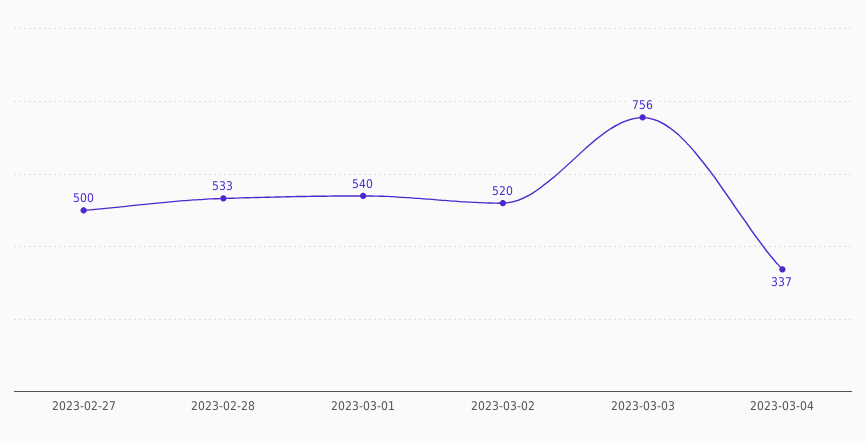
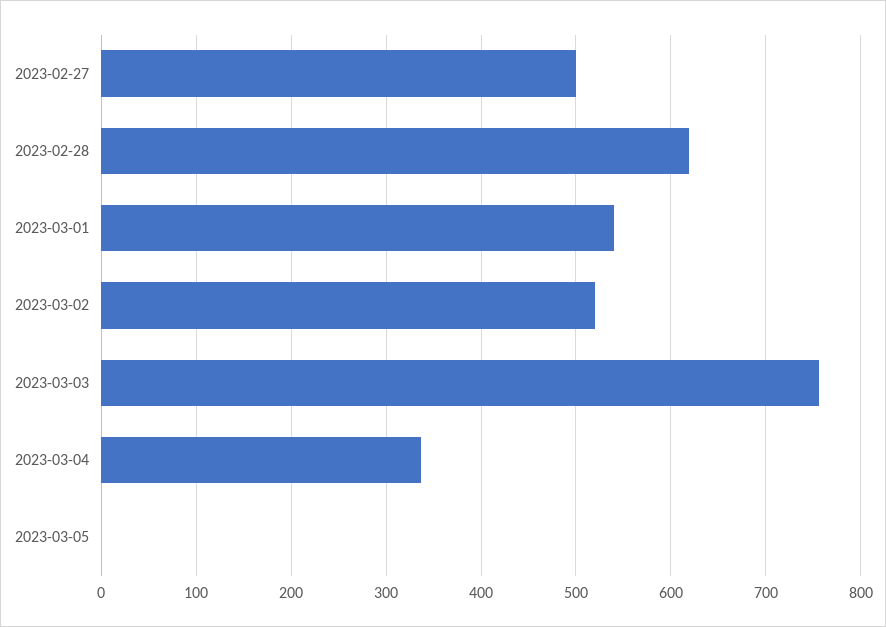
2023-02-28: 533 -> 620
2023-03-05: none -> 0

